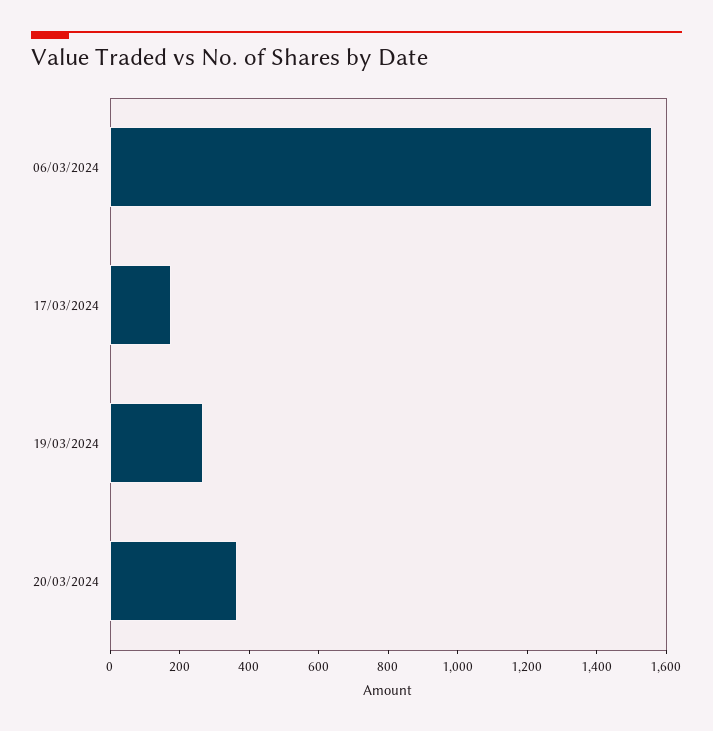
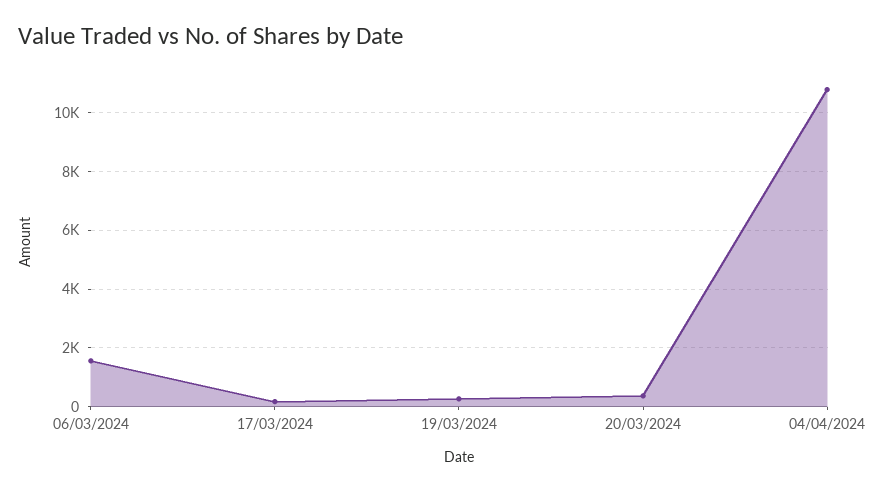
04/04/2024: none -> 10750

